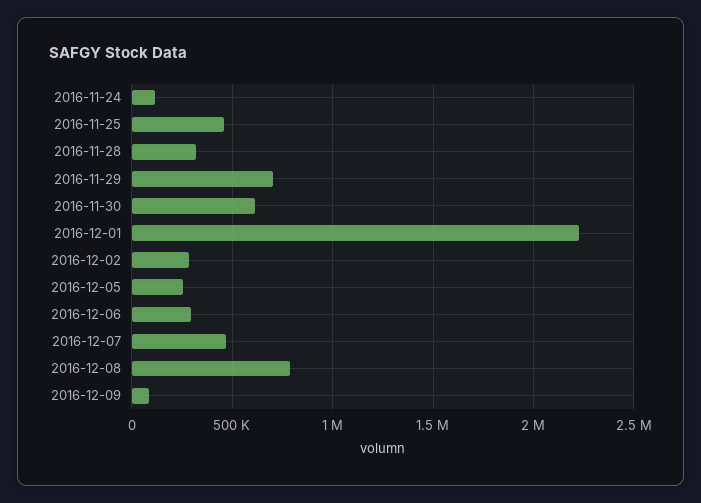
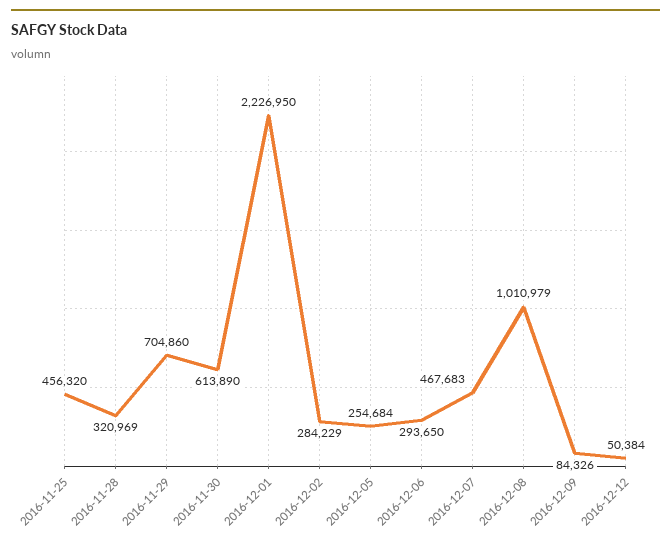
2016-11-24: 100000 -> none
2016-12-08: 800000 -> 1010979
2016-12-12: none -> 50384

